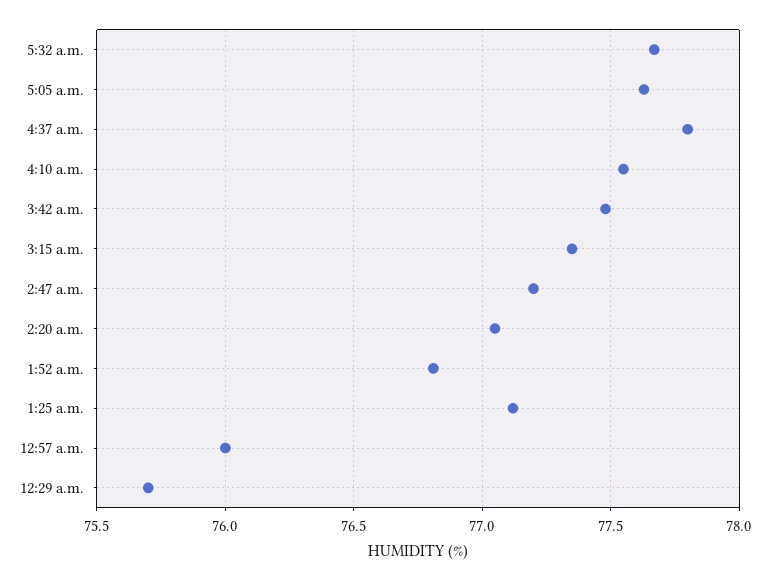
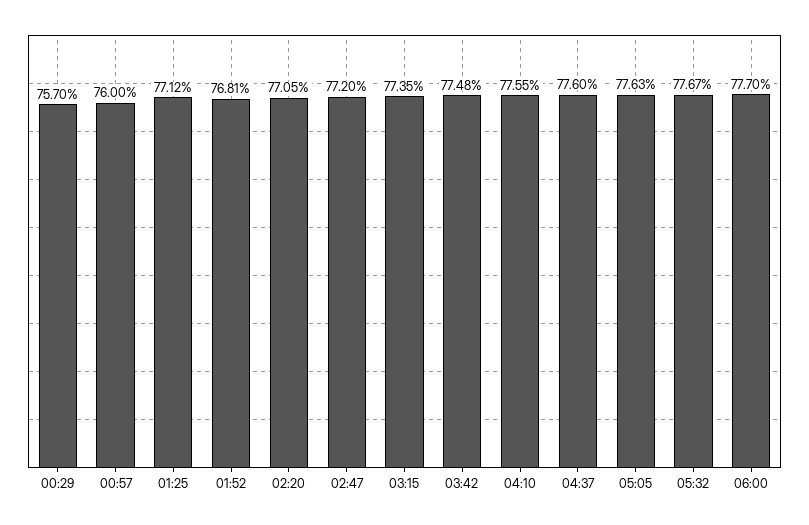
4:37 a.m.: 77.8 -> 77.6
06:00: none -> 77.7

